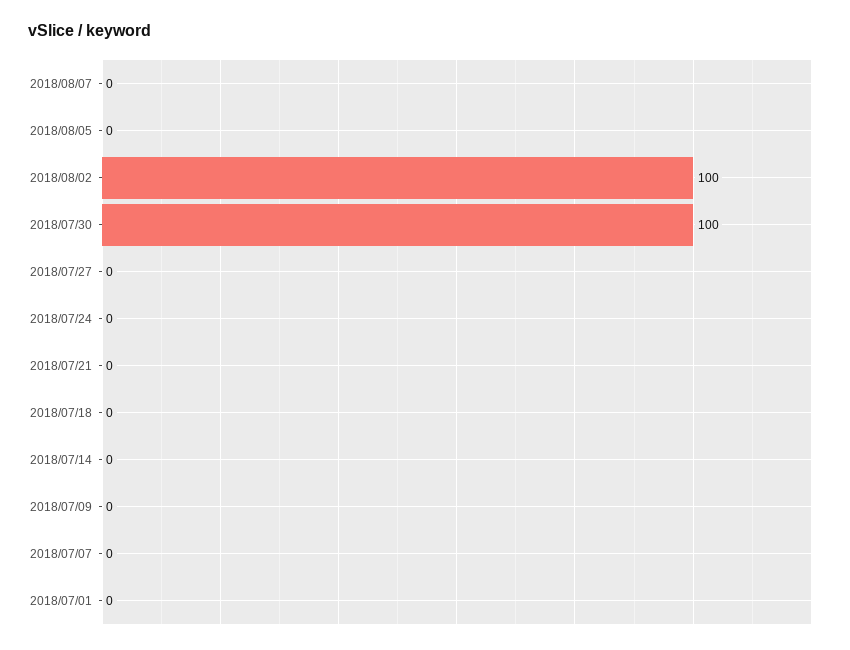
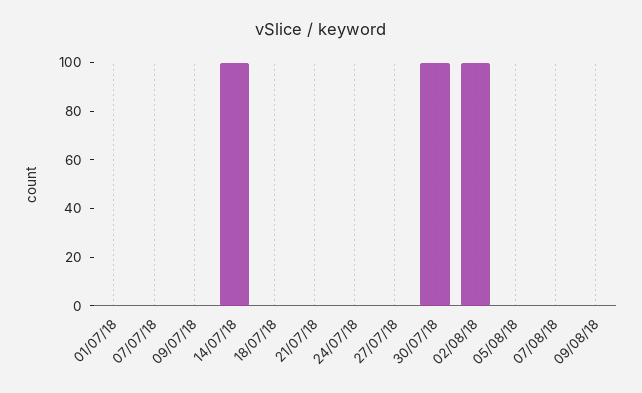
2018/07/14: 0 -> 100
09/08/18: none -> 0

